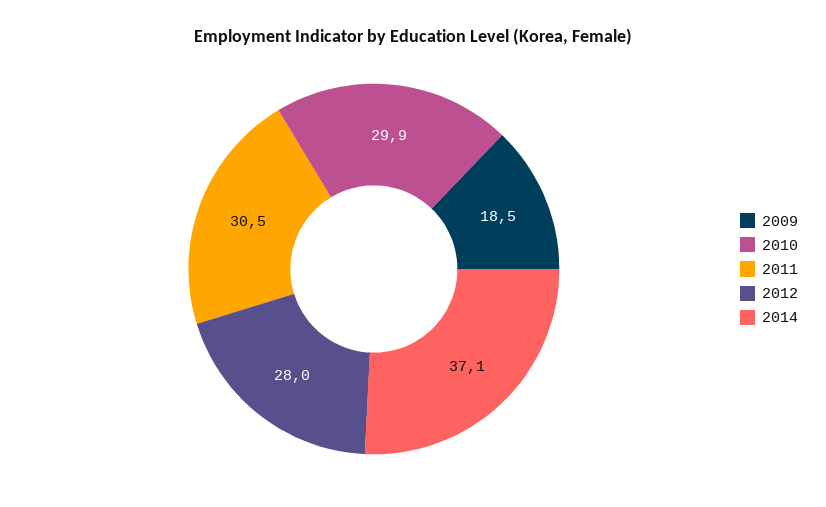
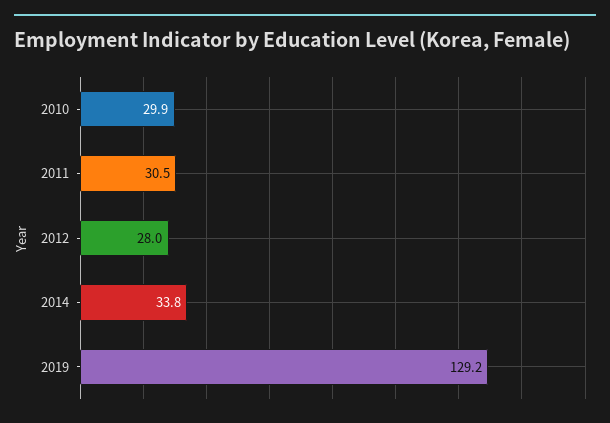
2009: 18.5 -> none
2014: 37.1 -> 33.8
2019: none -> 129.2

